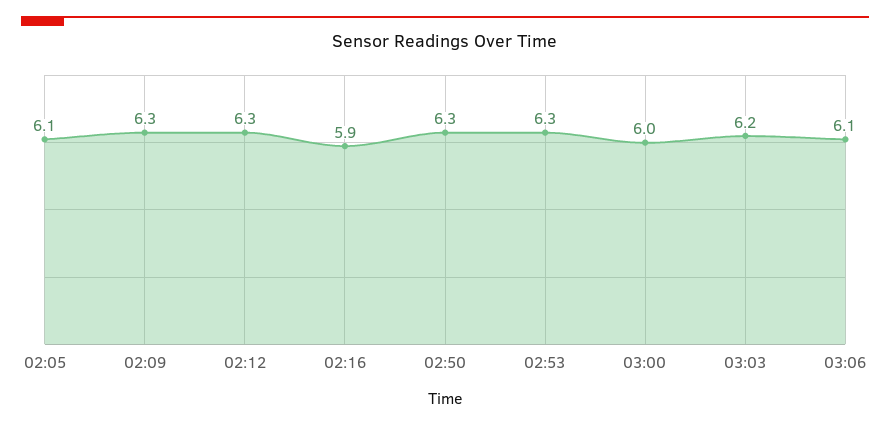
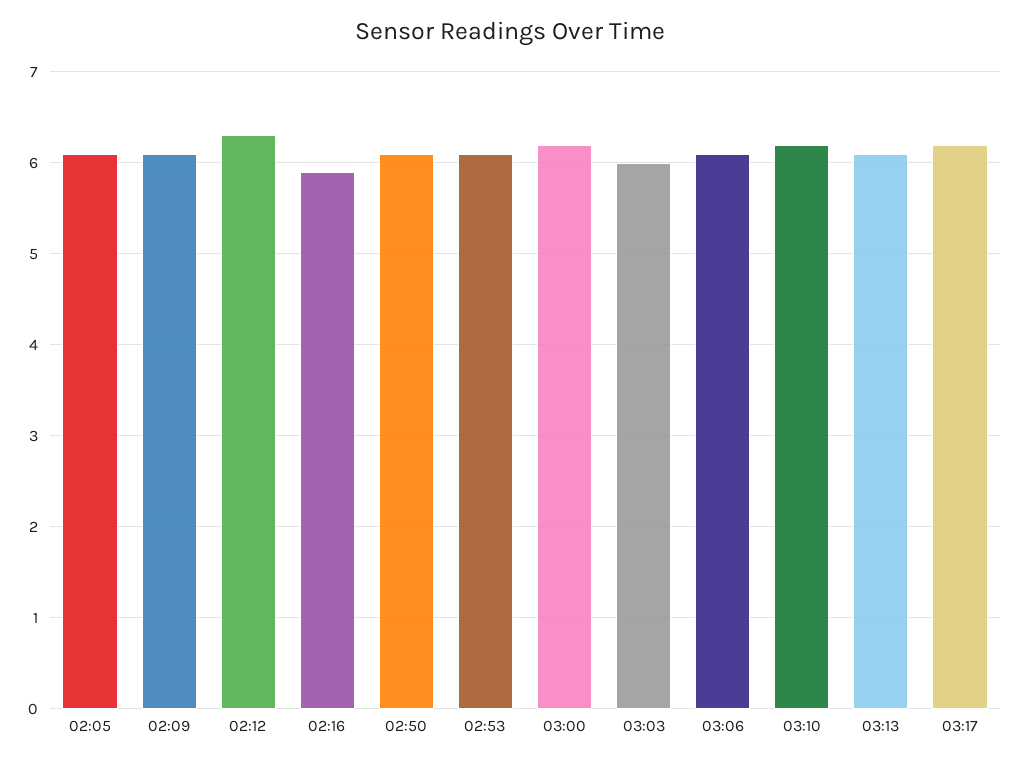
02:09: 6.3 -> 6.1
02:50: 6.3 -> 6.1
02:53: 6.3 -> 6.1
03:00: 6 -> 6.2
03:03: 6.2 -> 6
03:10: none -> 6.2
03:13: none -> 6.1
03:17: none -> 6.2

